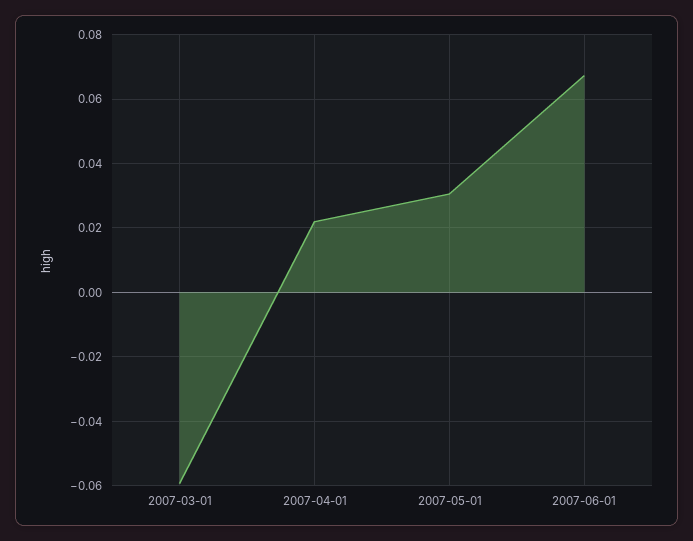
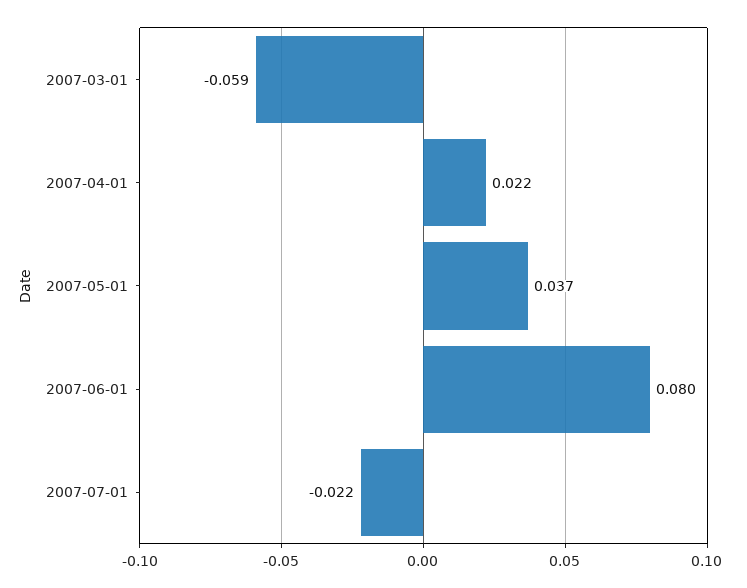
2007-05-01: 0.03 -> 0.037
2007-06-01: 0.068 -> 0.08
2007-07-01: none -> -0.022

